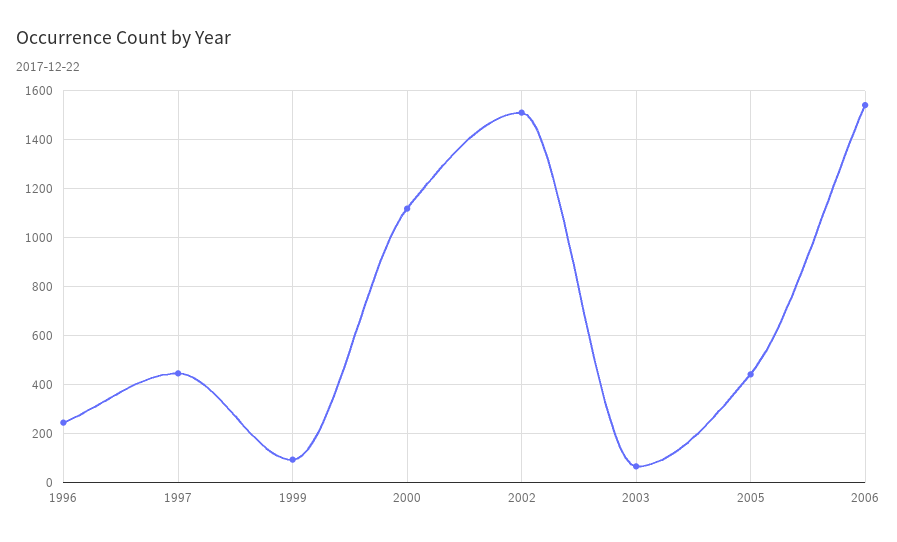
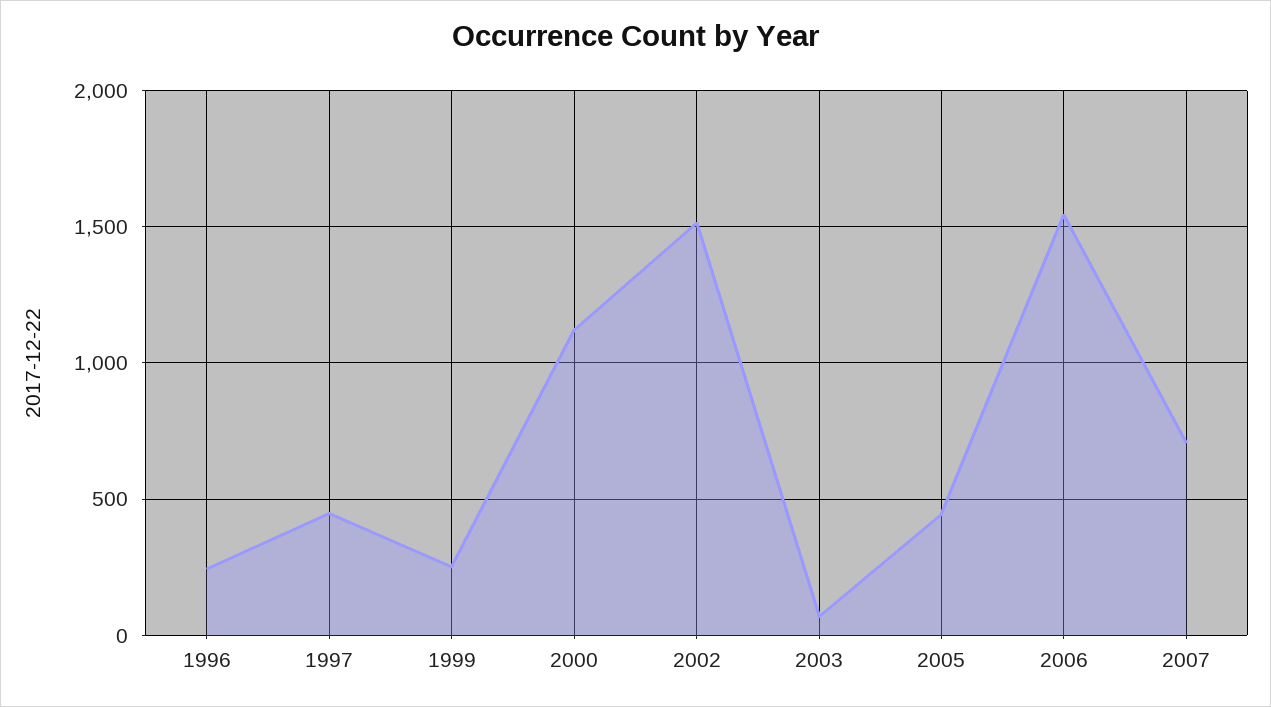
1999: 100 -> 250
2007: none -> 700

